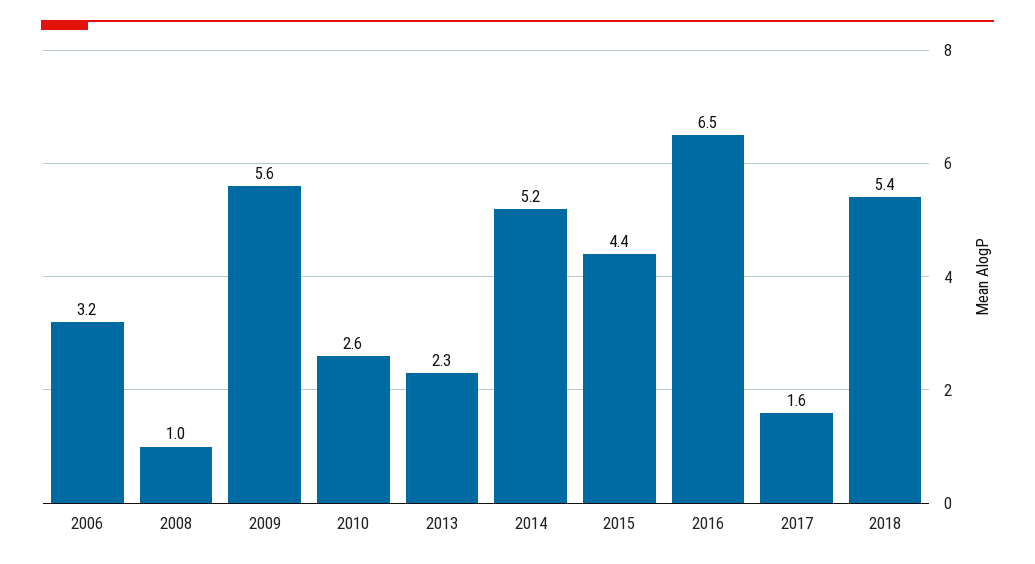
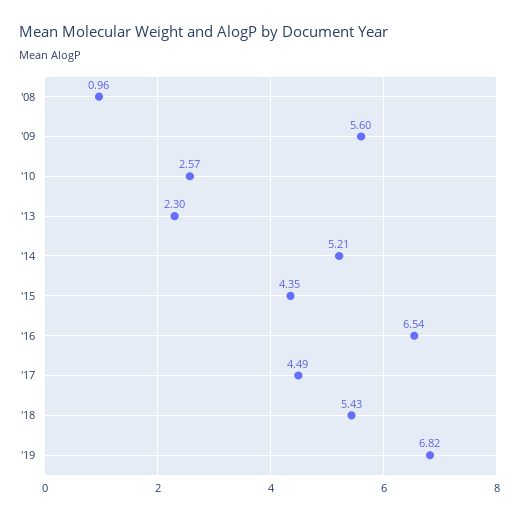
2006: 3.2 -> none
2017: 1.6 -> 4.49
'19: none -> 6.82

